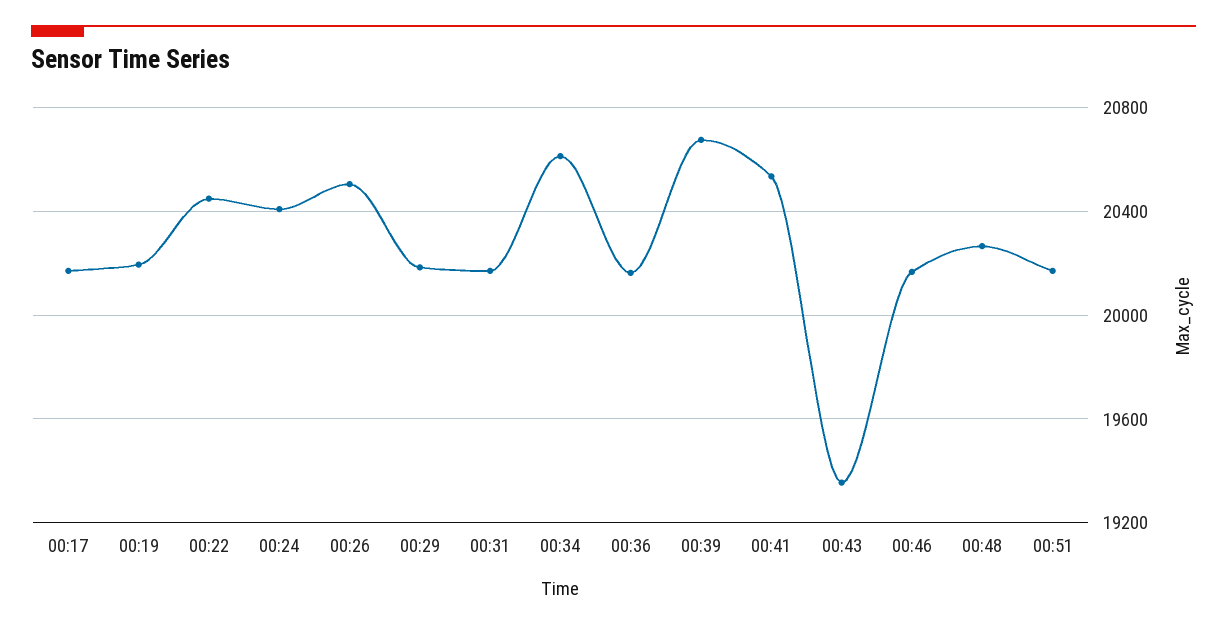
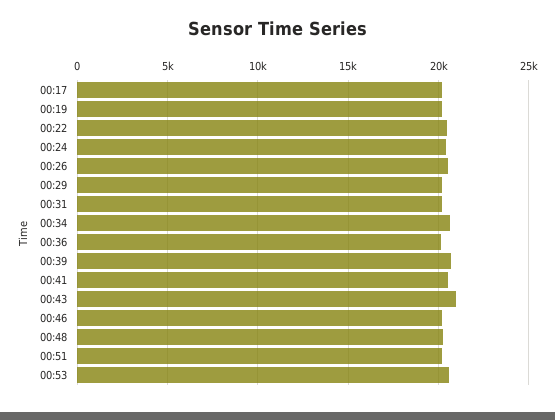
00:43: 19350 -> 21000
00:53: none -> 20500

